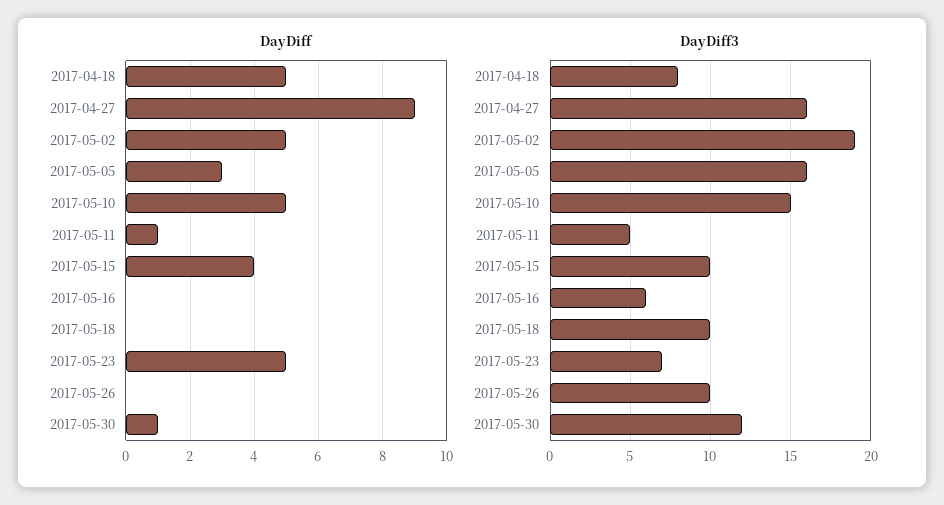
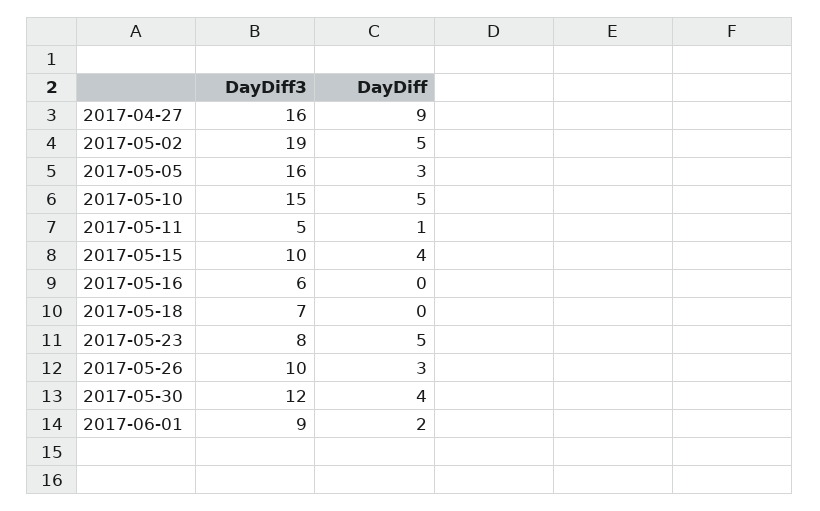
DayDiff, 2017-04-18: 5 -> none
DayDiff, 2017-05-26: 0 -> 3
DayDiff, 2017-05-30: 1 -> 4
DayDiff3, 2017-04-18: 8 -> none
DayDiff3, 2017-05-18: 10 -> 7
DayDiff3, 2017-05-23: 7 -> 8
DayDiff3, 2017-06-01: none -> 9
DayDiff, 2017-06-01: none -> 2

